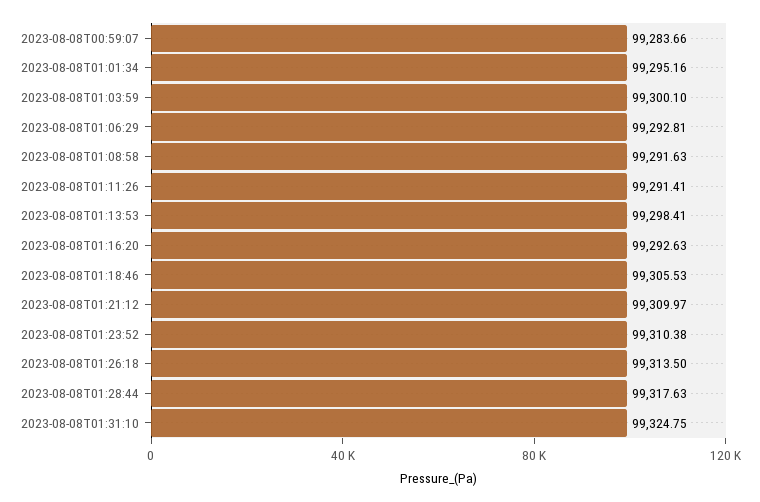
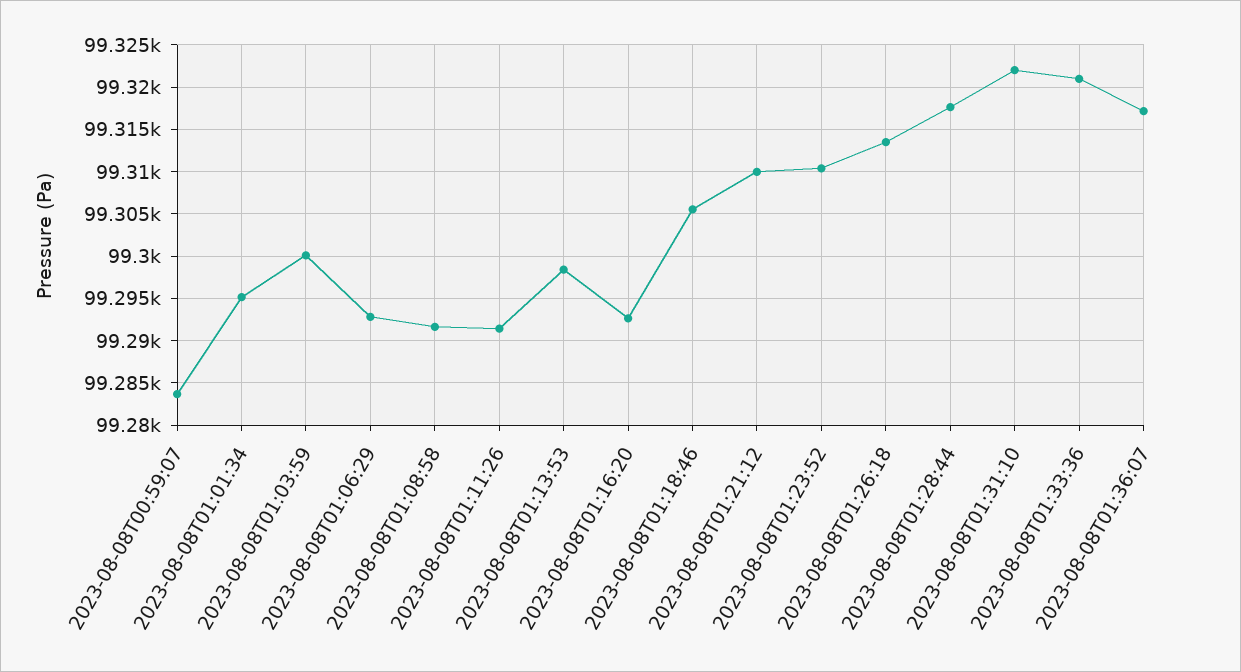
2023-08-08T01:31:10: 99324.75 -> 99322
2023-08-08T01:33:36: none -> 99321
2023-08-08T01:36:07: none -> 99317

